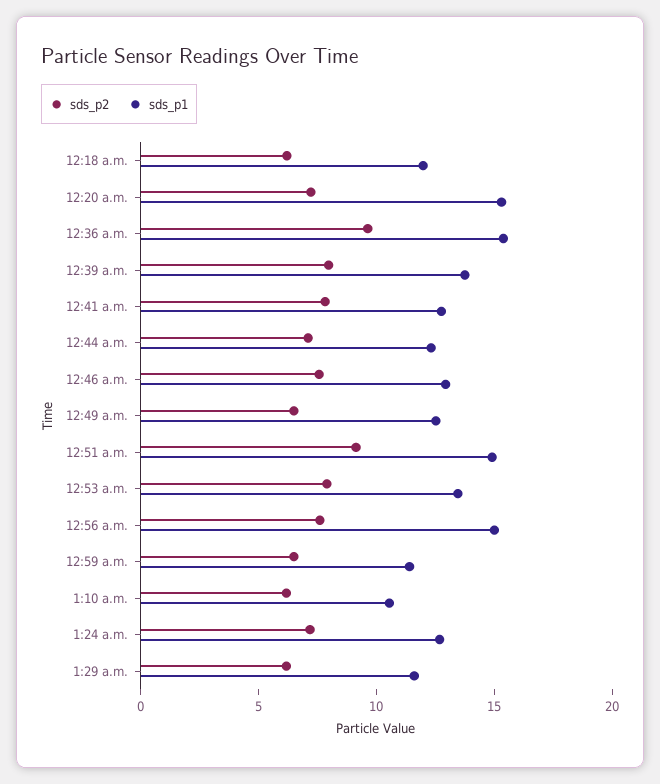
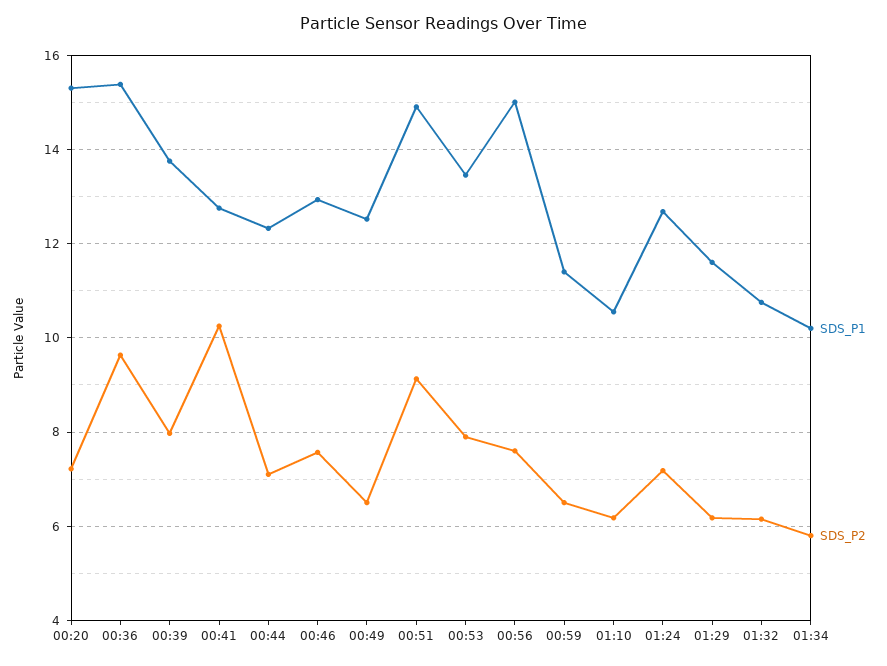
sds_p2, 12:18 a.m.: 6 -> none
sds_p1, 12:18 a.m.: 12 -> none
sds_p2, 12:41 a.m.: 8 -> 10.2
sds_p1, 01:32: none -> 10.8
sds_p2, 01:32: none -> 6.2
sds_p1, 01:34: none -> 10.2
sds_p2, 01:34: none -> 5.8

